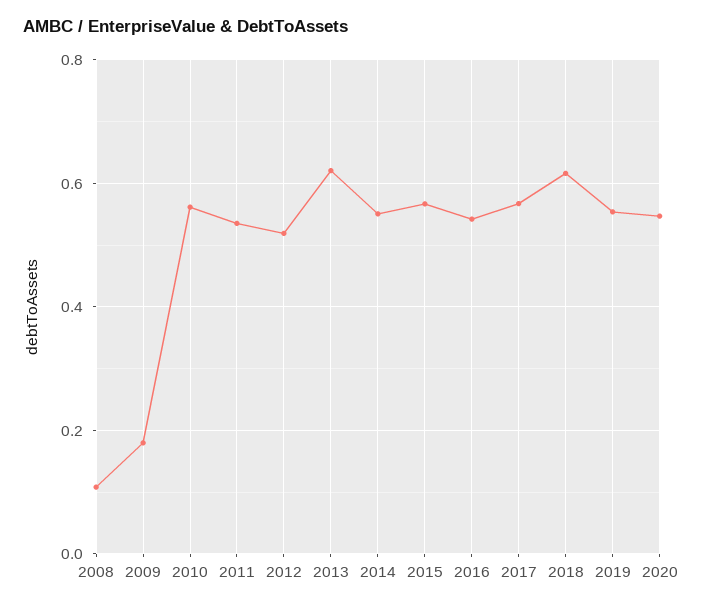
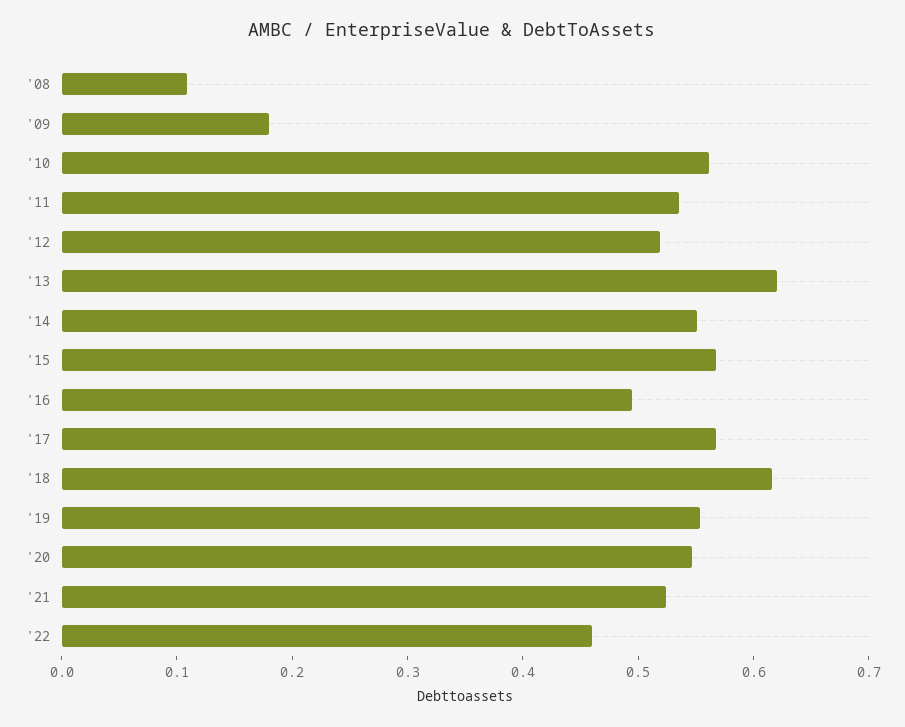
2016: 0.54 -> 0.5
'21: none -> 0.52
'22: none -> 0.46

